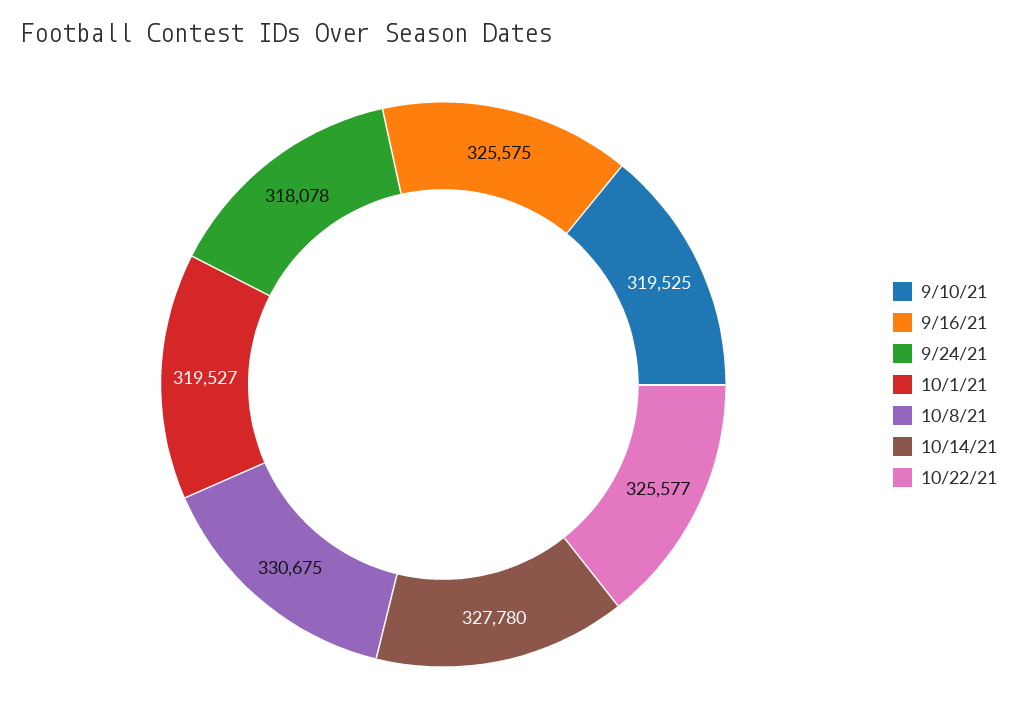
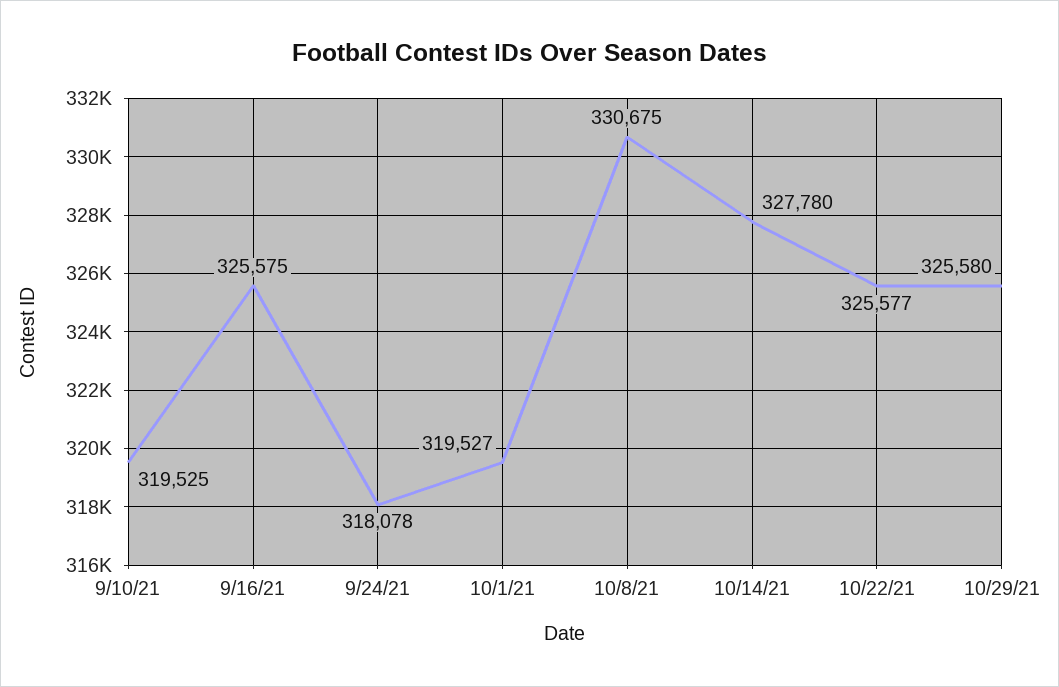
10/29/21: none -> 325580

